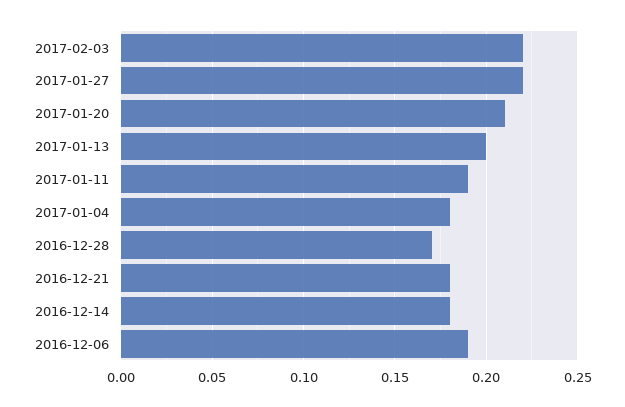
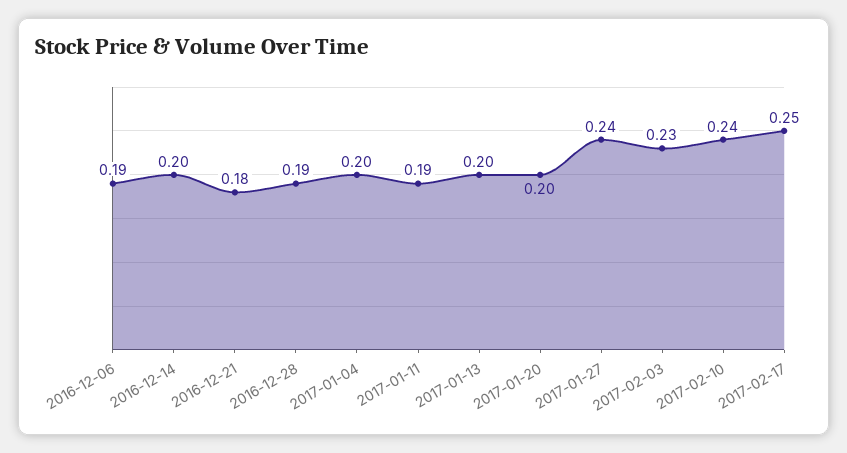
2017-02-03: 0.22 -> 0.23
2017-01-27: 0.22 -> 0.24
2017-01-20: 0.21 -> 0.2
2017-01-04: 0.18 -> 0.2
2016-12-28: 0.17 -> 0.19
2016-12-14: 0.18 -> 0.2
2017-02-10: none -> 0.24
2017-02-17: none -> 0.25

